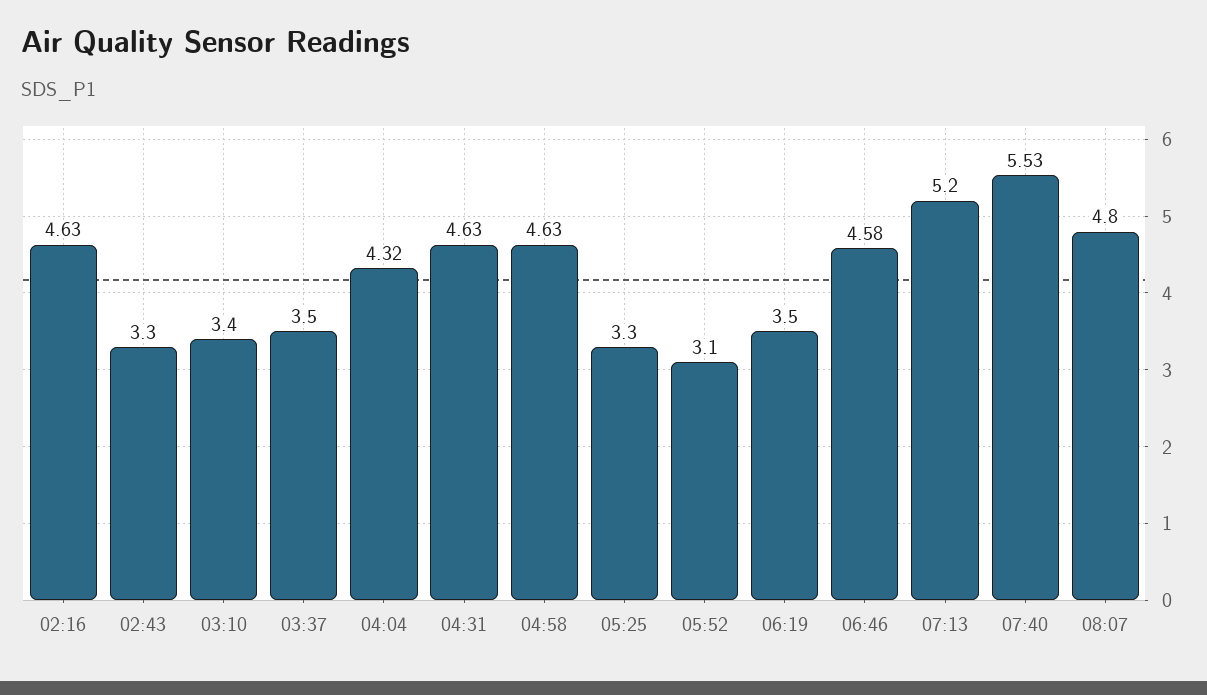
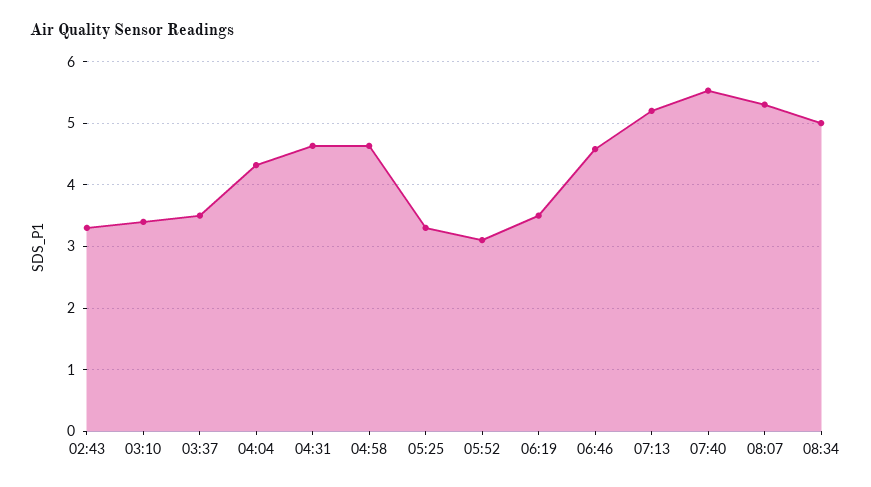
02:16: 4.63 -> none
08:07: 4.8 -> 5.3
08:34: none -> 5

